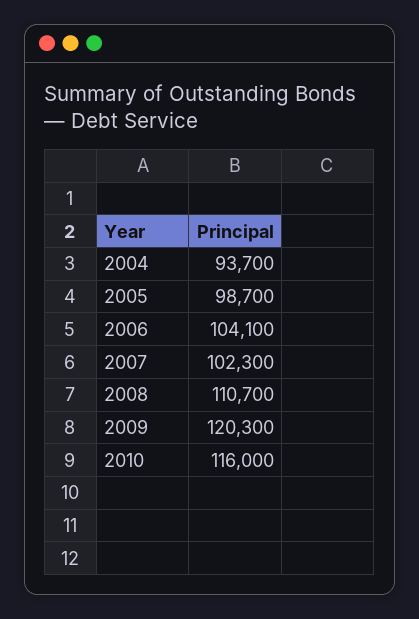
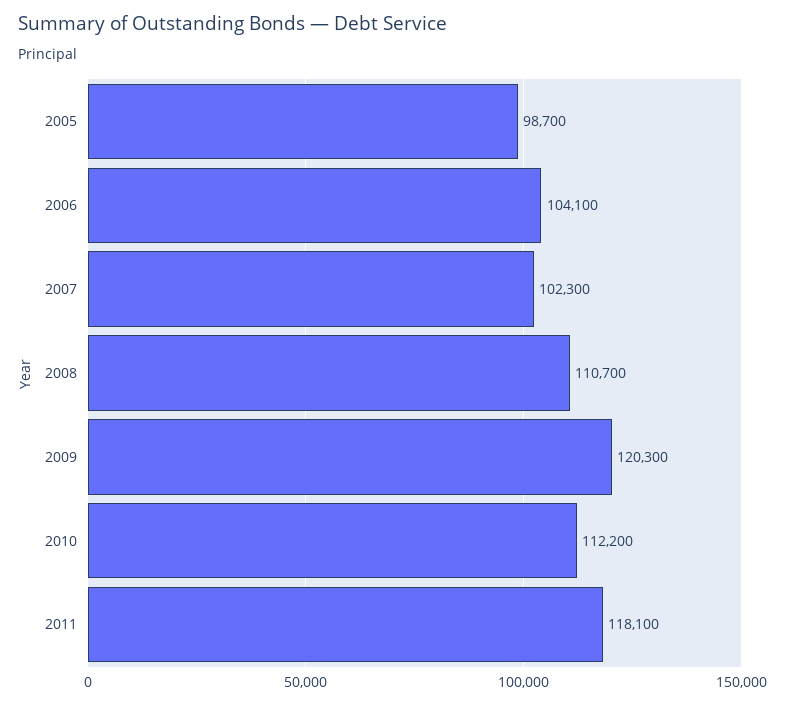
2004: 93700 -> none
2010: 116000 -> 112200
2011: none -> 118100

